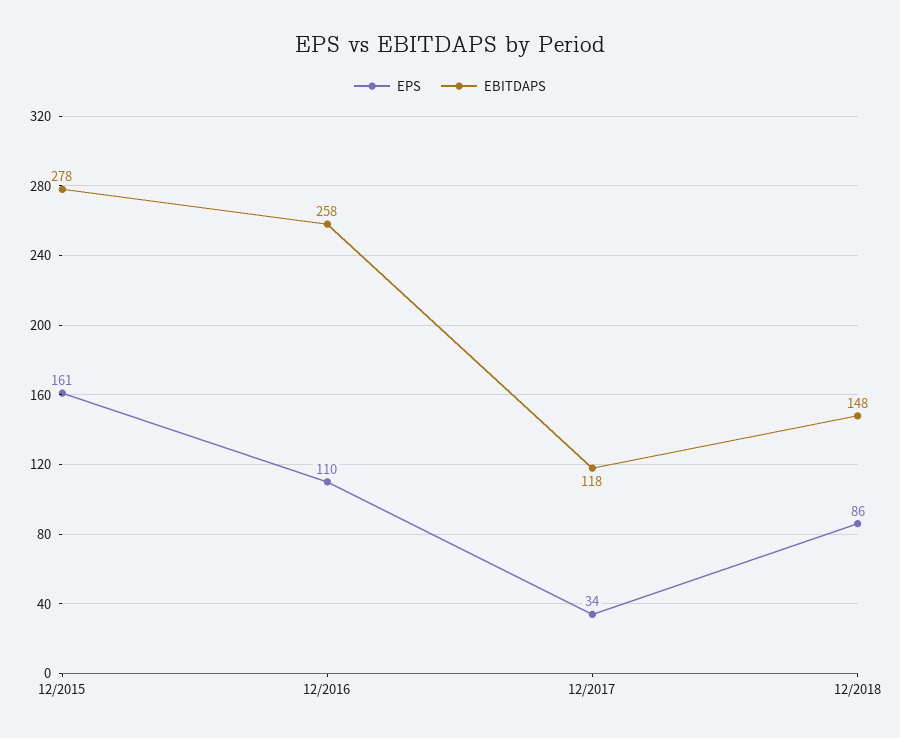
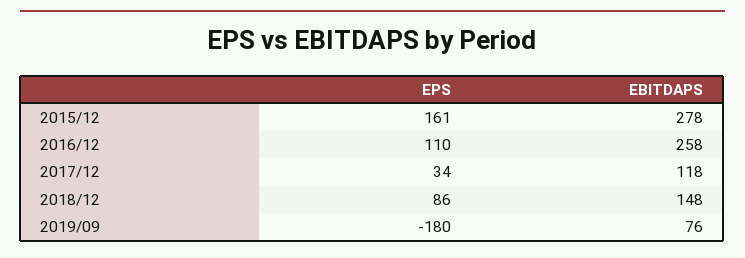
EPS, 2019/09: none -> -180
EBITDAPS, 2019/09: none -> 76

